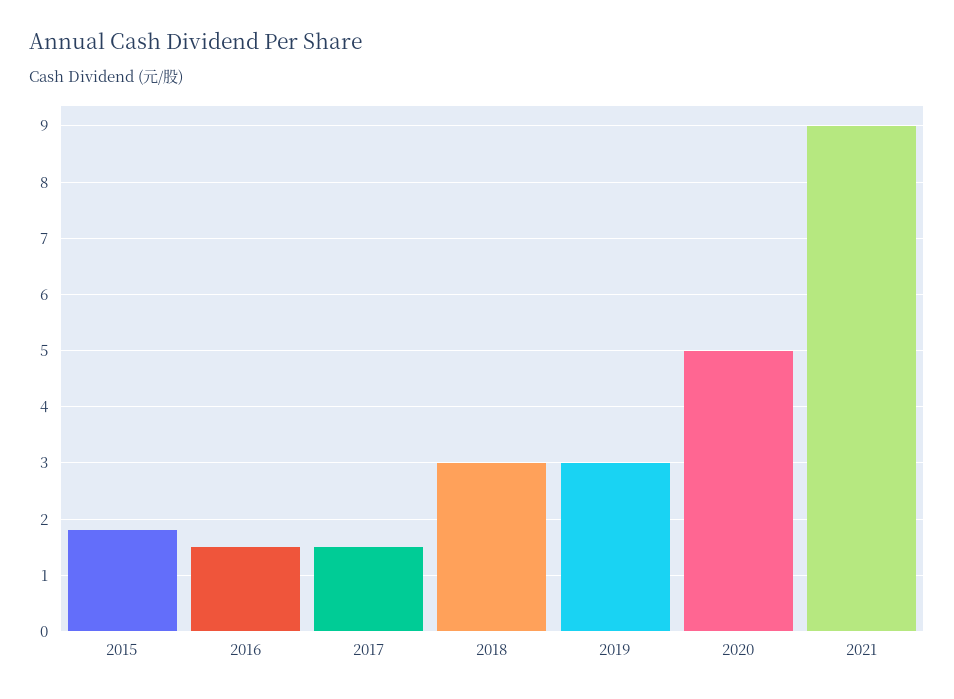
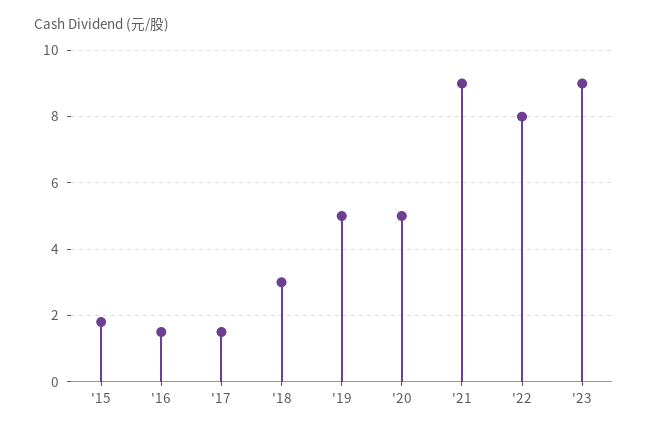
2019: 3 -> 5
'22: none -> 8
'23: none -> 9

